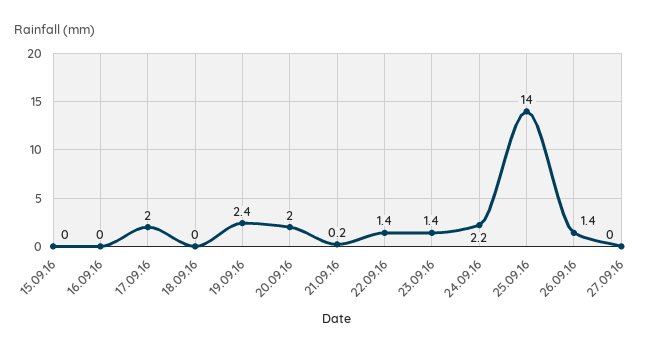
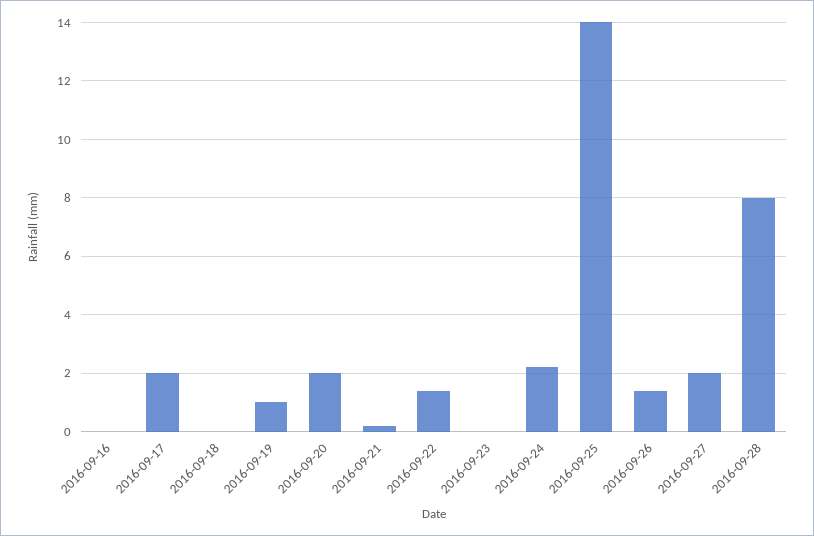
15.09.16: 0 -> none
19.09.16: 2.4 -> 1
23.09.16: 1.4 -> 0
27.09.16: 0 -> 2
2016-09-28: none -> 8

